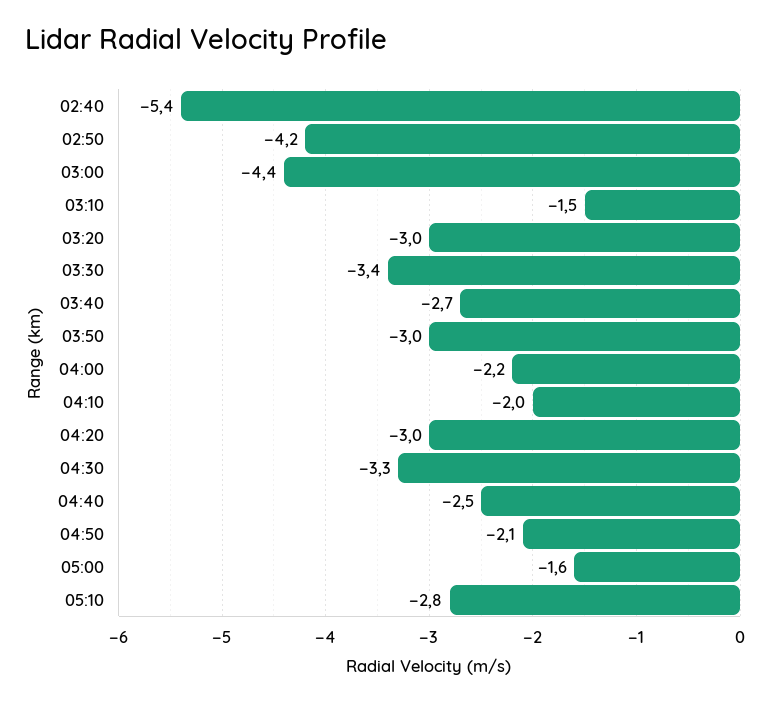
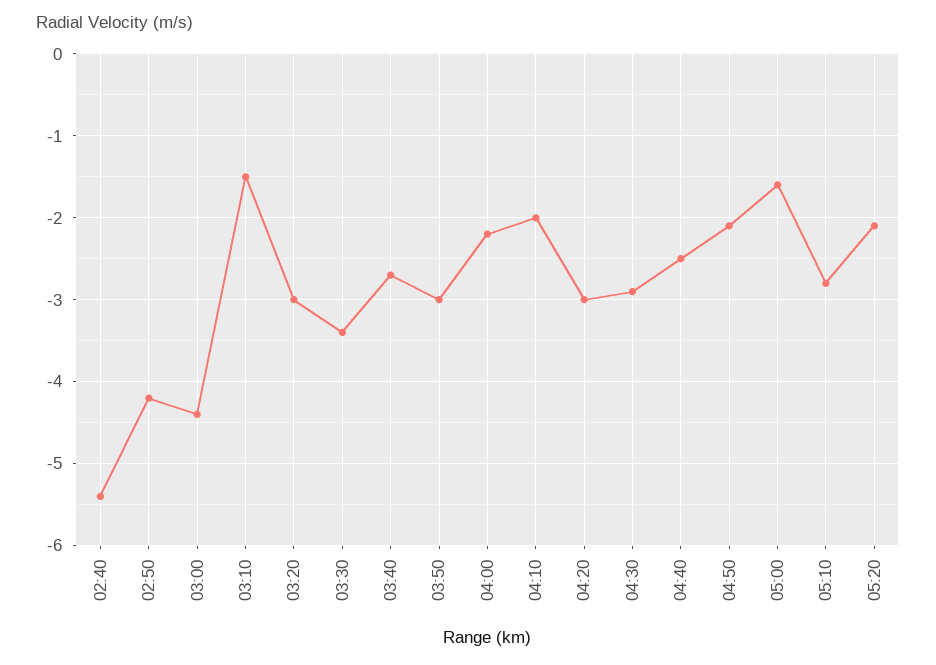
04:30: -3.3 -> -2.9
05:20: none -> -2.1

